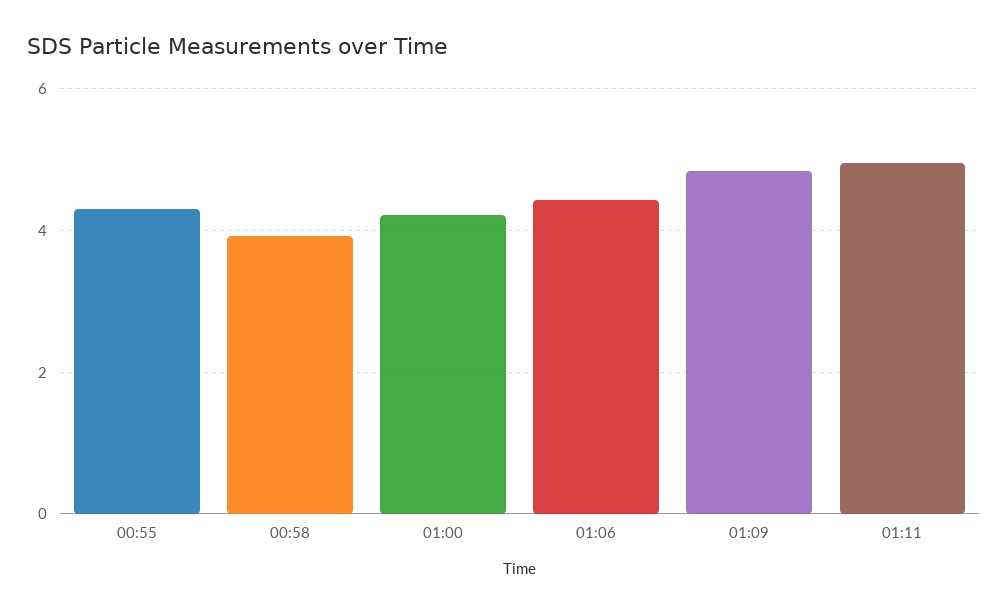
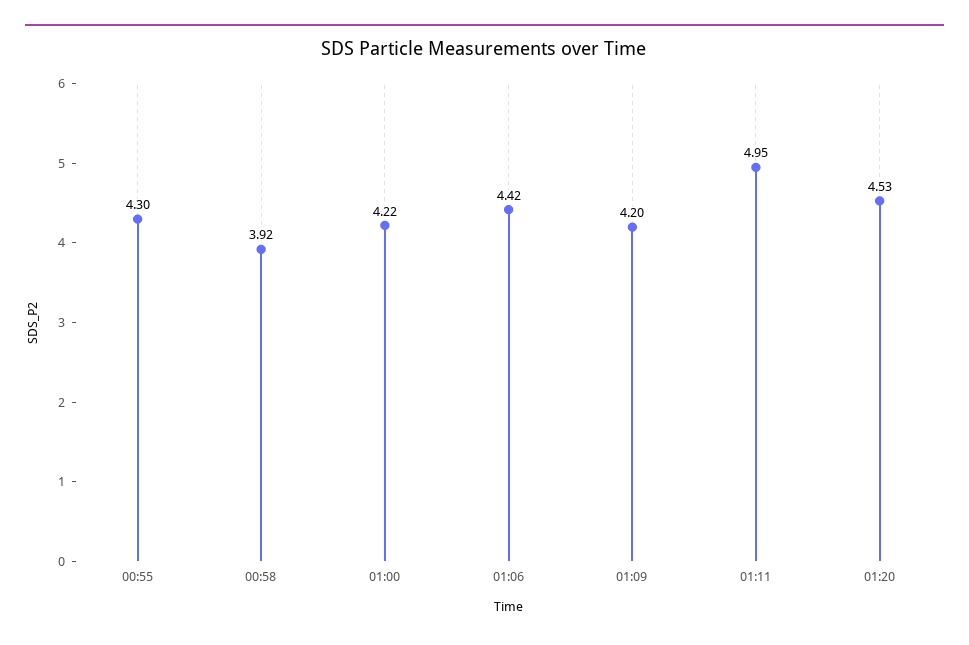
01:09: 4.8 -> 4.2
01:20: none -> 4.53

